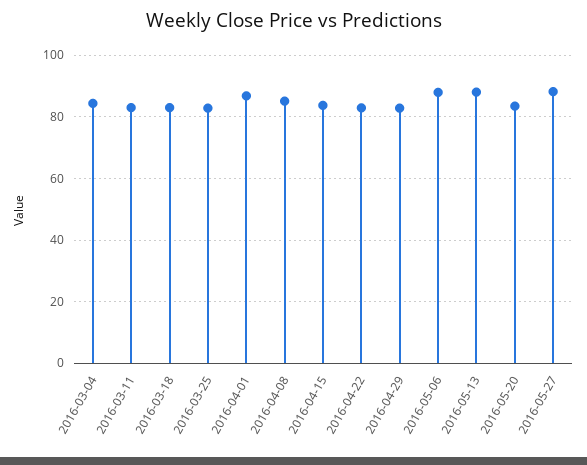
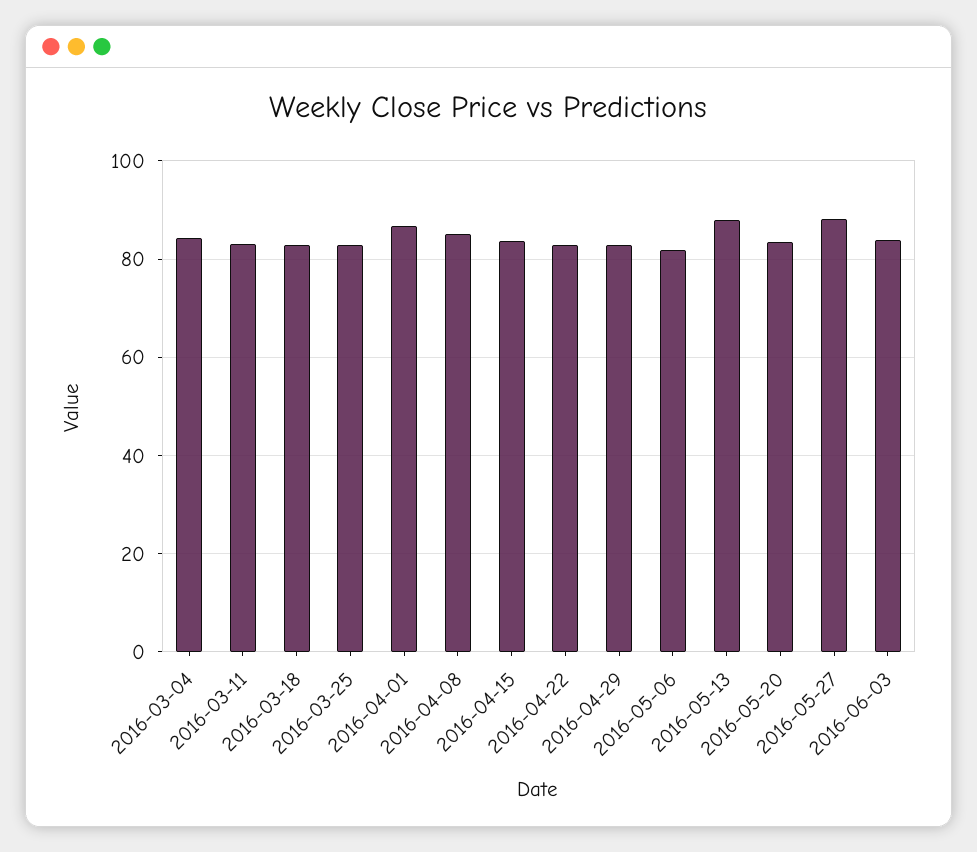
2016-05-06: 88 -> 82
2016-06-03: none -> 84

